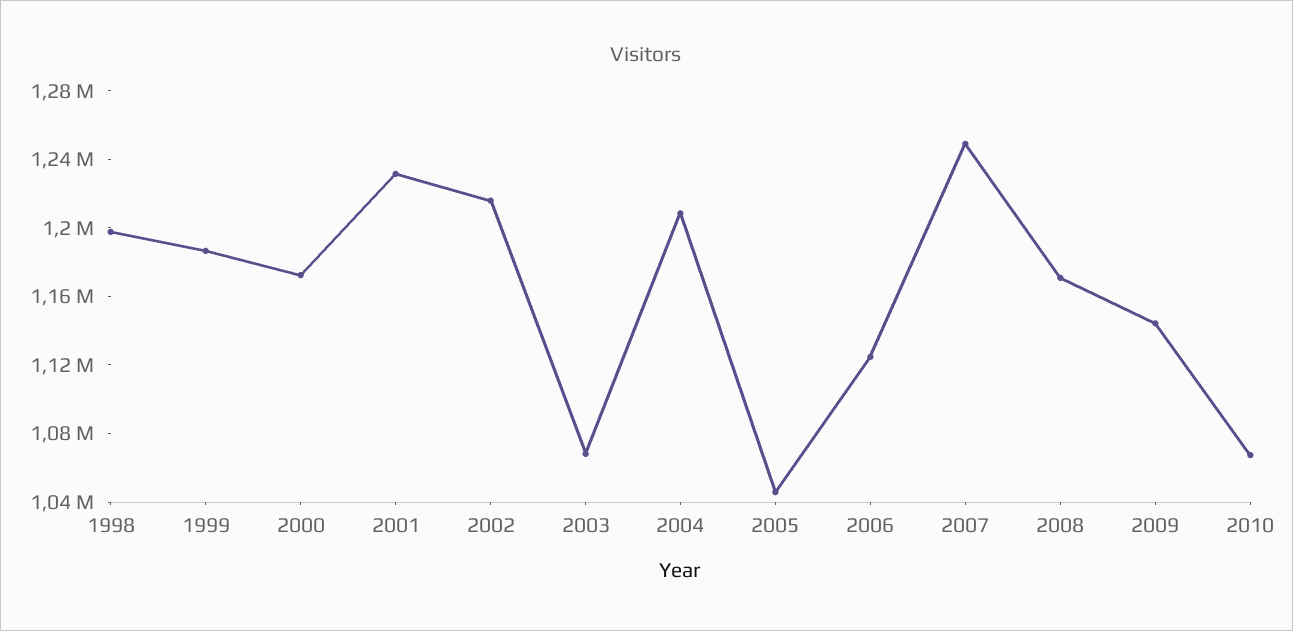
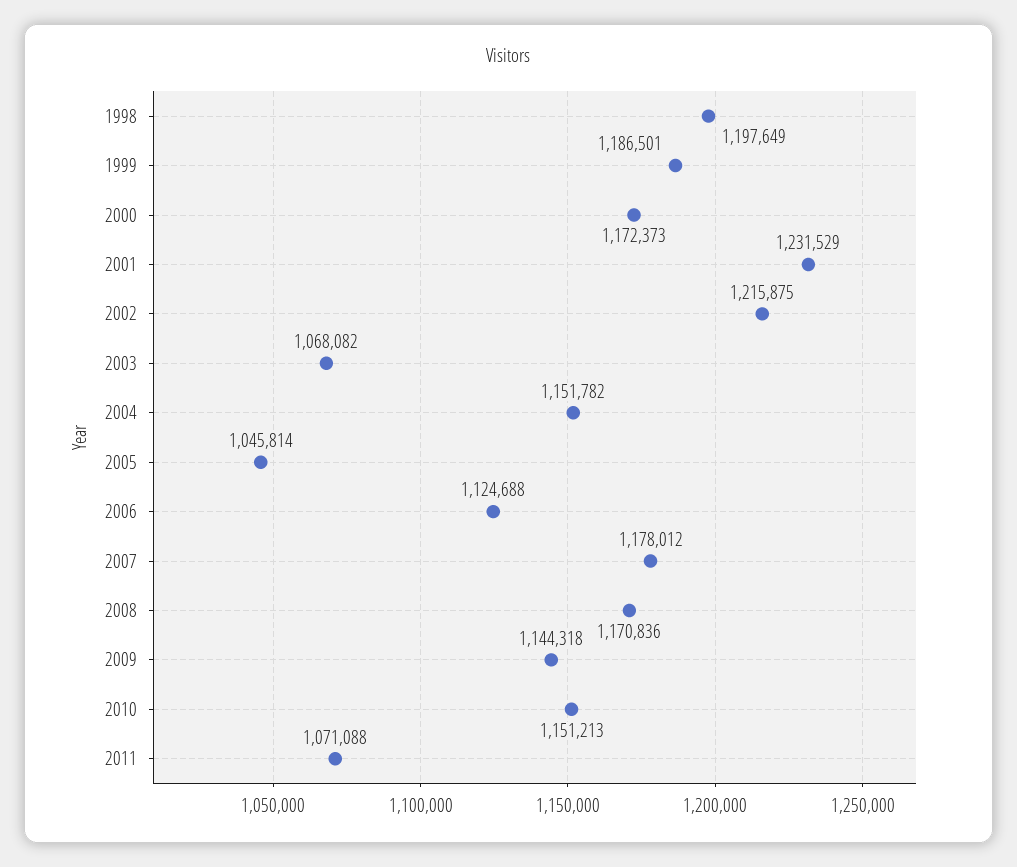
2004: 1210000 -> 1151782
2007: 1250000 -> 1178012
2010: 1070000 -> 1151213
2011: none -> 1071088

